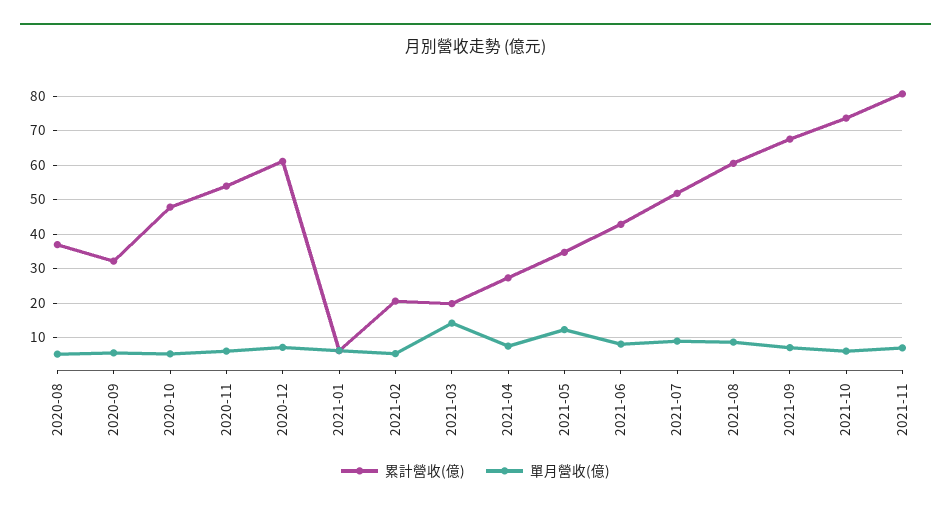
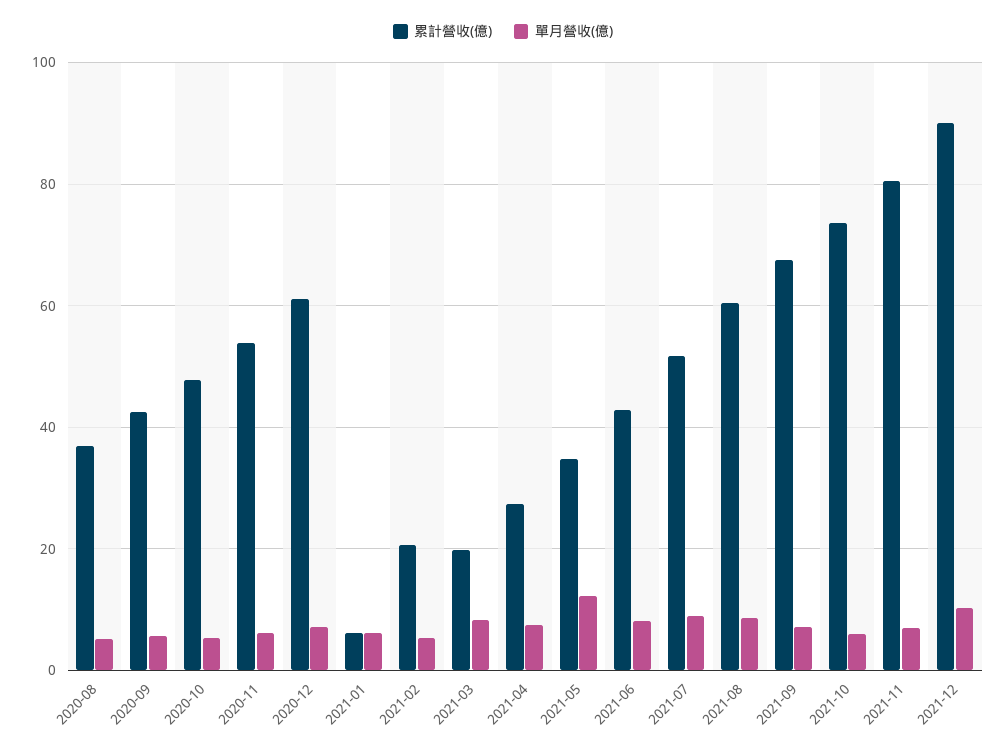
累計營收(億), 2020-09: 32 -> 42
單月營收(億), 2021-03: 14 -> 8
累計營收(億), 2021-12: none -> 90
單月營收(億), 2021-12: none -> 10

